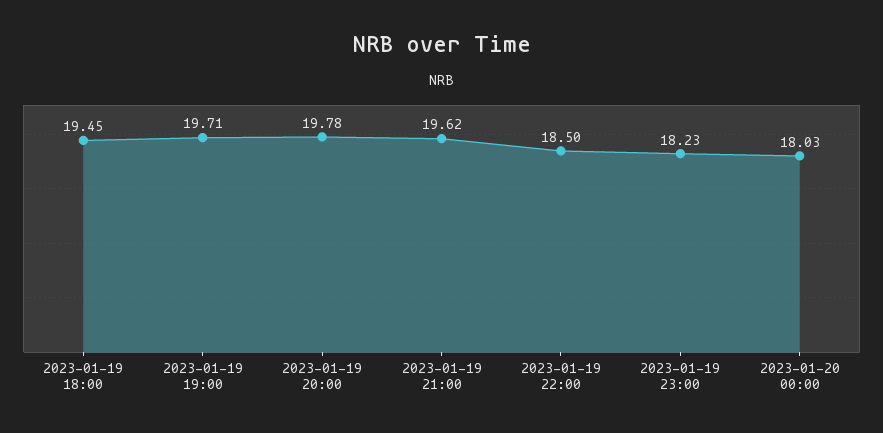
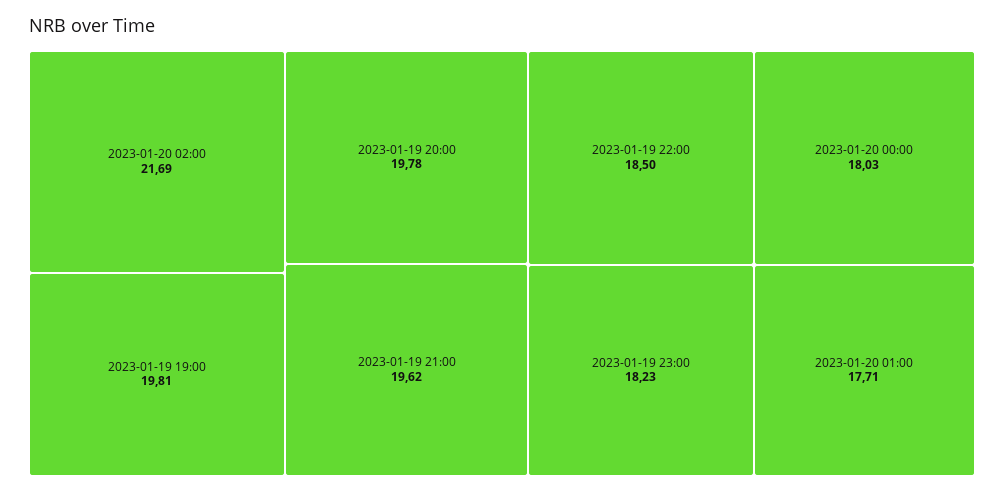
2023-01-19 18:00: 19.45 -> none
2023-01-19 19:00: 19.71 -> 19.81
2023-01-20 02:00: none -> 21.69
2023-01-20 01:00: none -> 17.71

